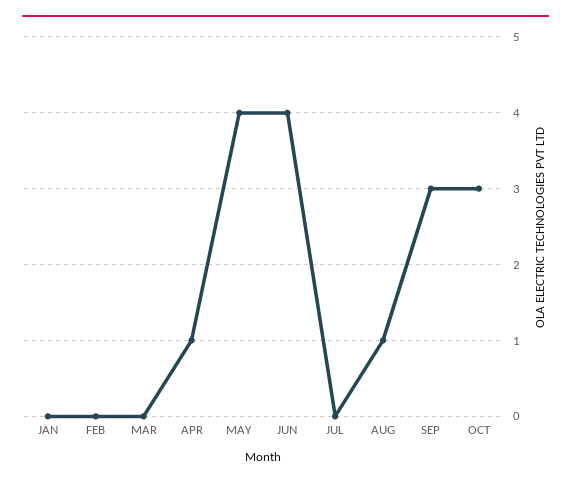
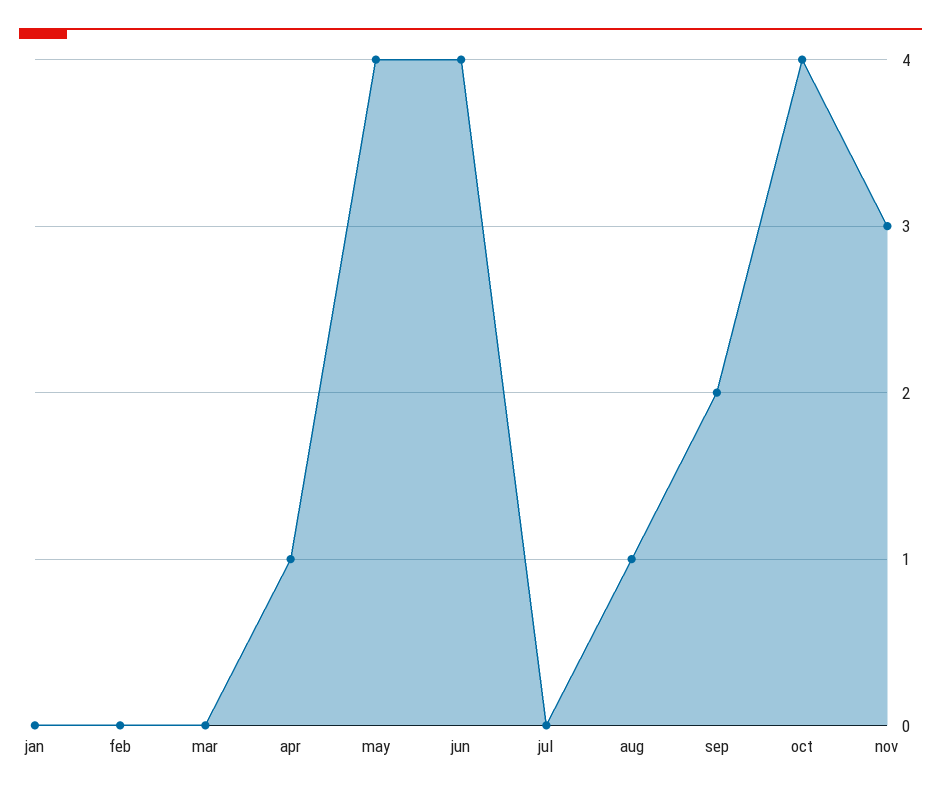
SEP: 3 -> 2
OCT: 3 -> 4
nov: none -> 3

